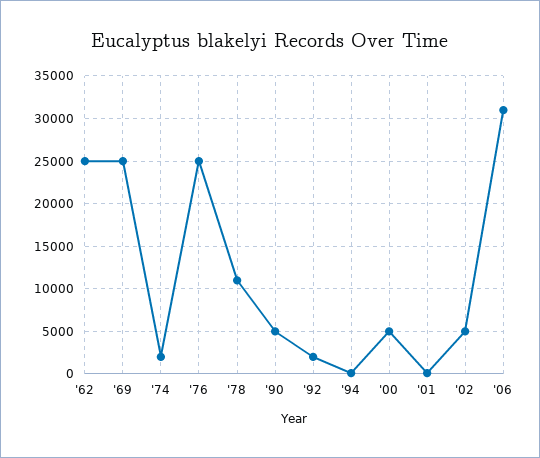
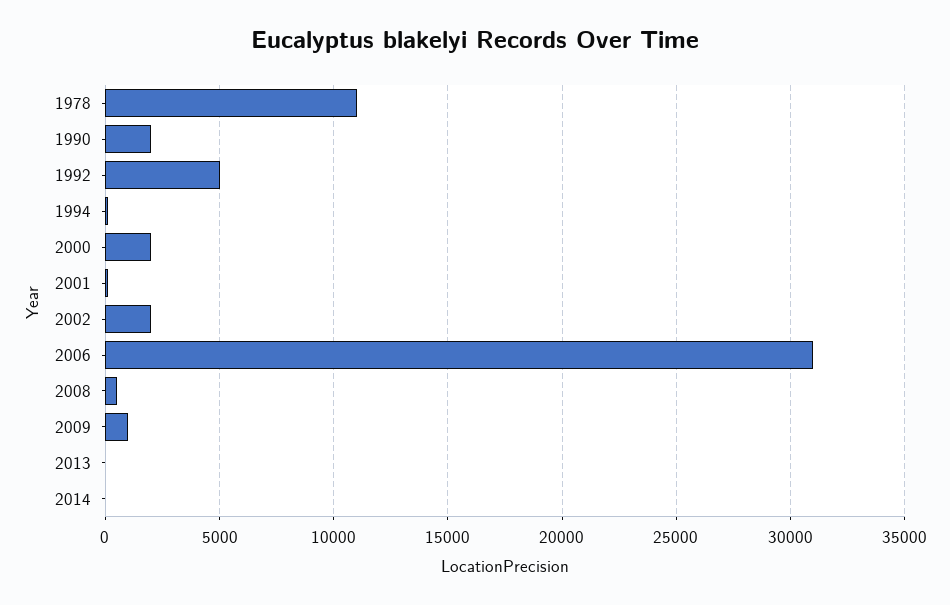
'62: 25000 -> none
'69: 25000 -> none
'74: 2000 -> none
'76: 25000 -> none
'90: 5000 -> 2000
'92: 2000 -> 5000
'00: 5000 -> 2000
'02: 5000 -> 2000
2008: none -> 500
2009: none -> 1000
2013: none -> 0
2014: none -> 0

